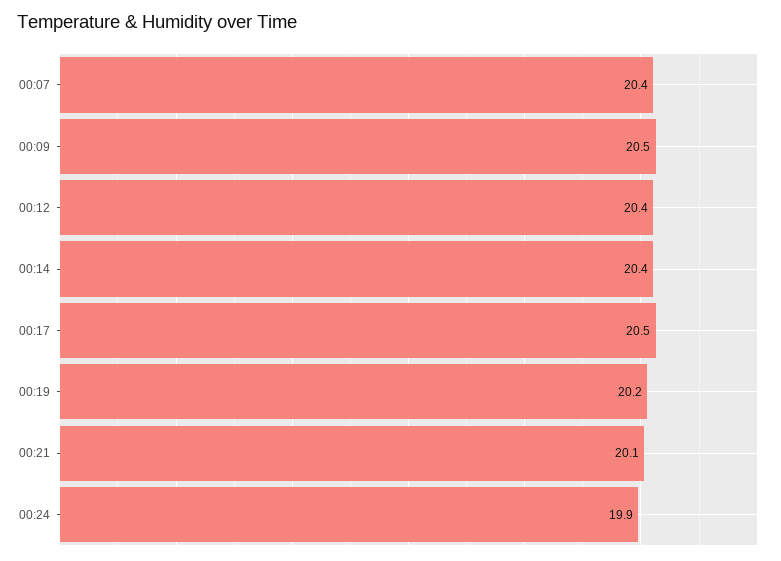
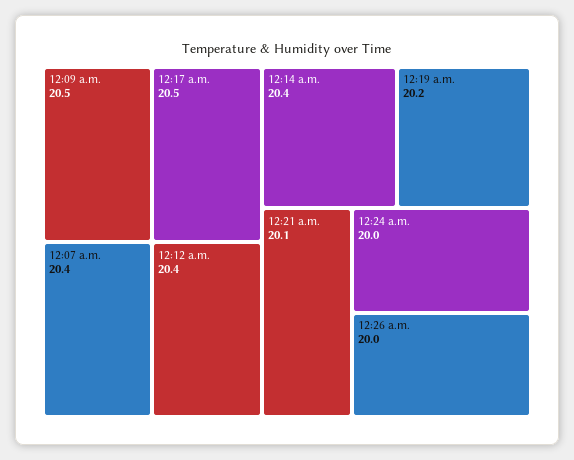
00:24: 19.9 -> 20
12:26 a.m.: none -> 20

